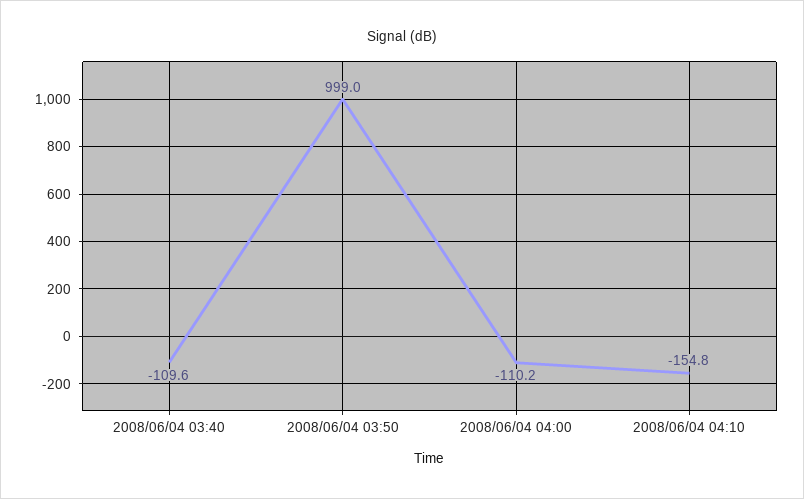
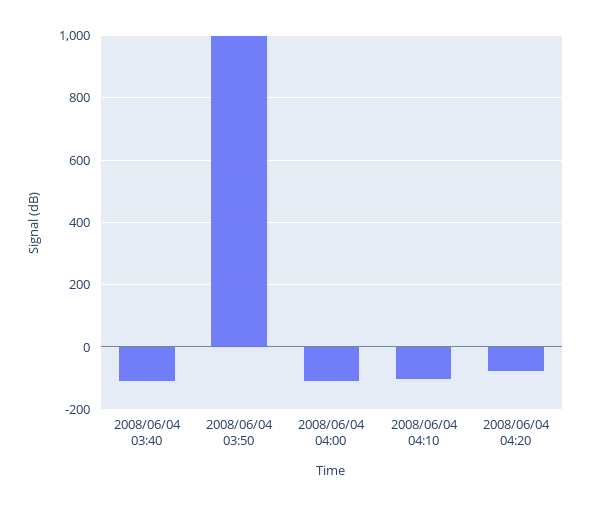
2008/06/04 04:10: -154.8 -> -100
2008/06/04 04:20: none -> -80

